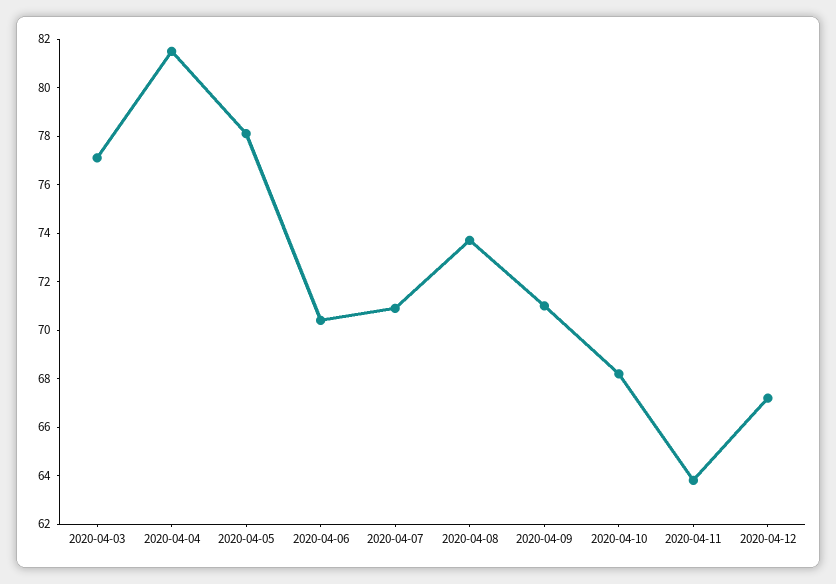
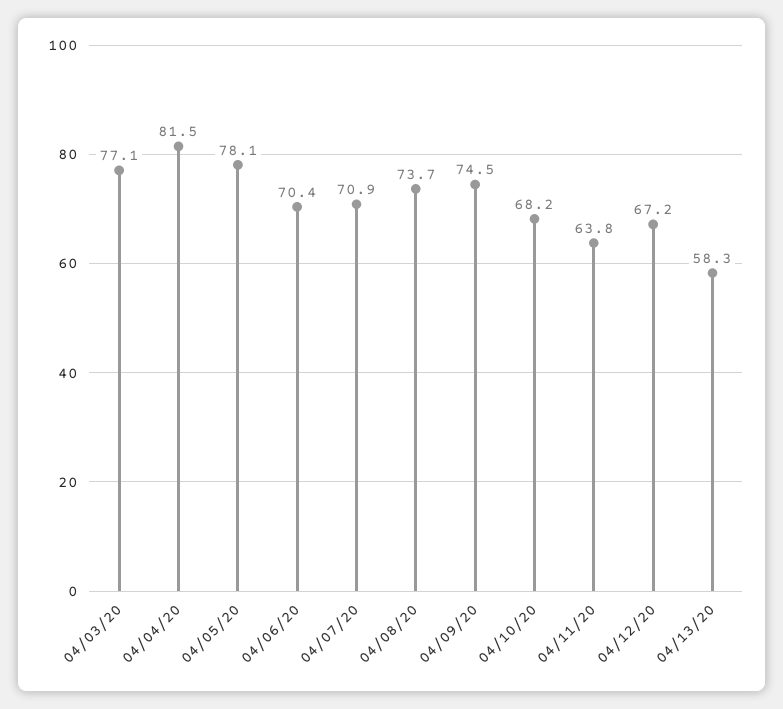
2020-04-09: 71 -> 74.5
04/13/20: none -> 58.3

